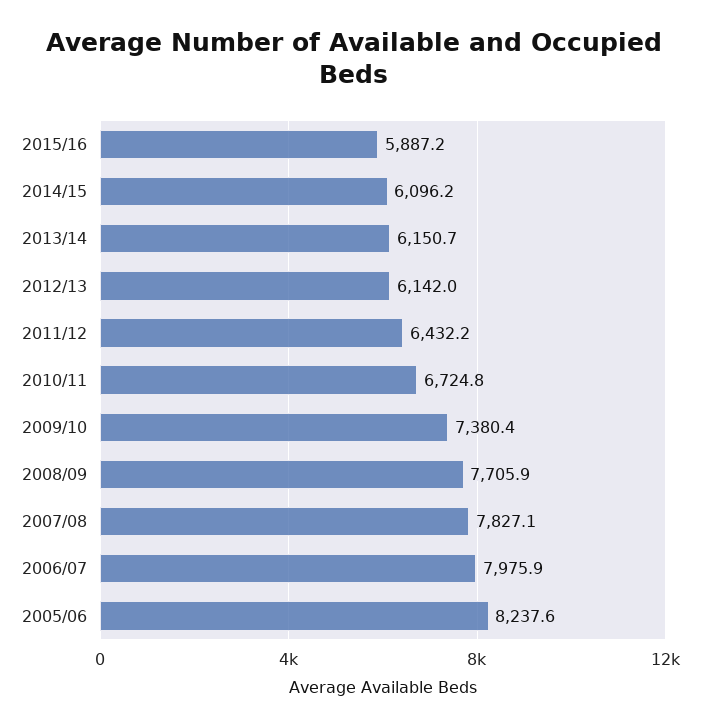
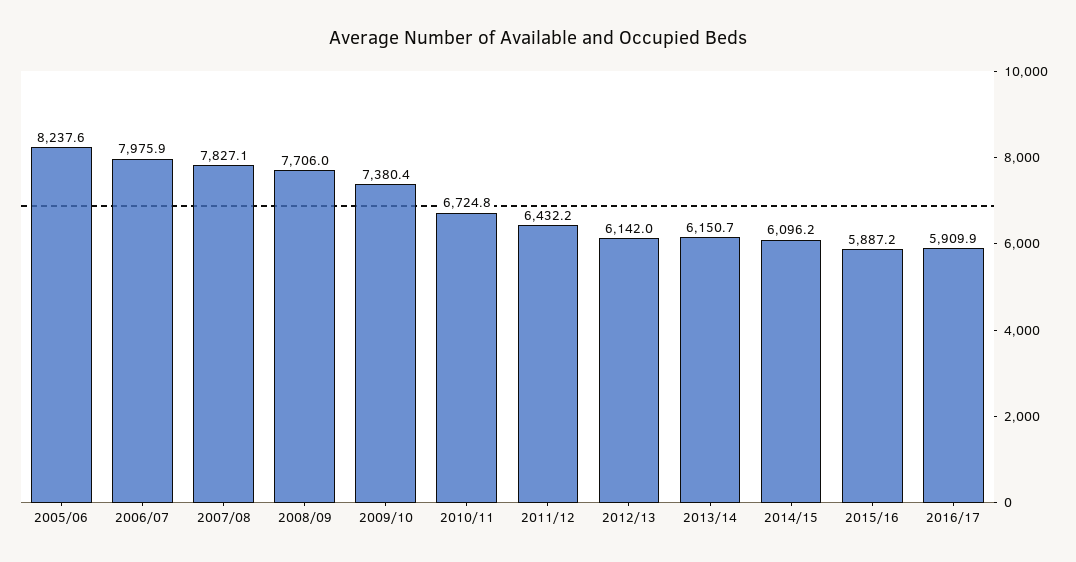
2008/09: 7705.9 -> 7706
2016/17: none -> 5909.9

